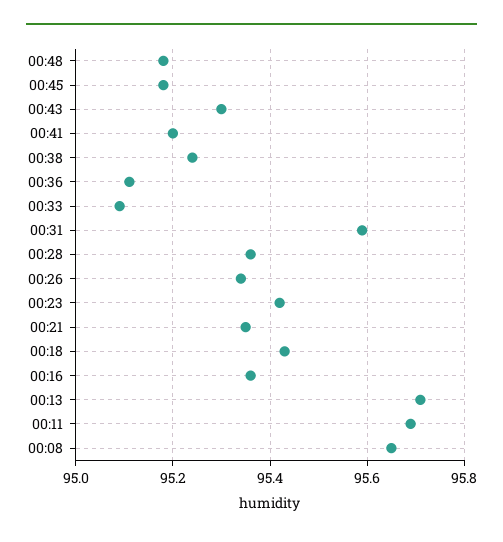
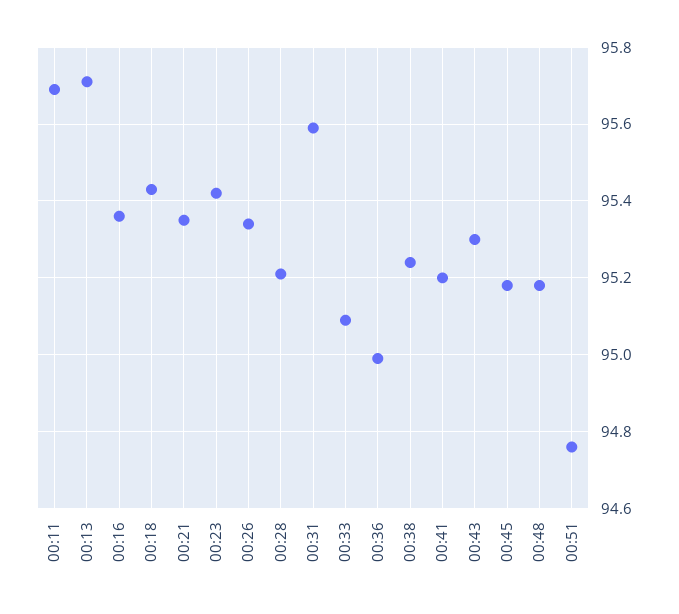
00:36: 95.1 -> 95
00:28: 95.35 -> 95.2
00:08: 95.65 -> none
00:51: none -> 94.75

